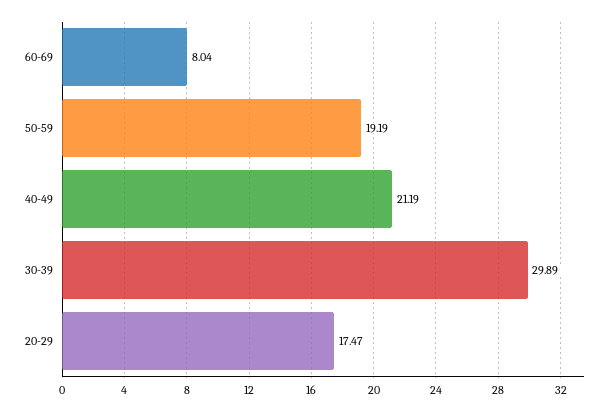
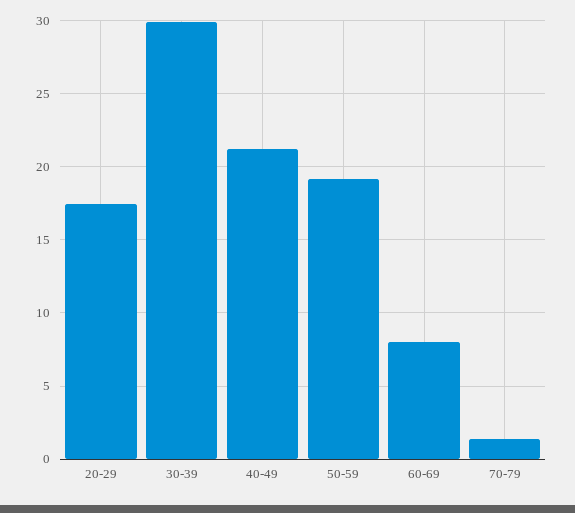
70-79: none -> 1.5

